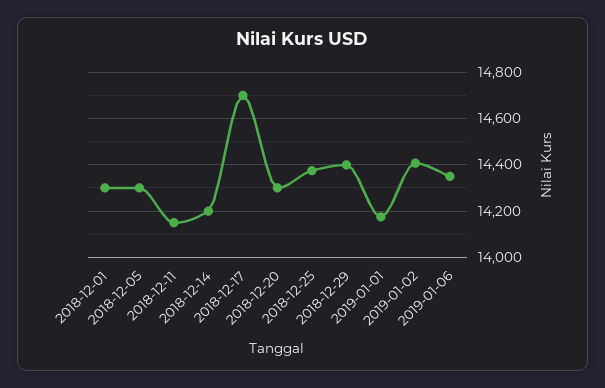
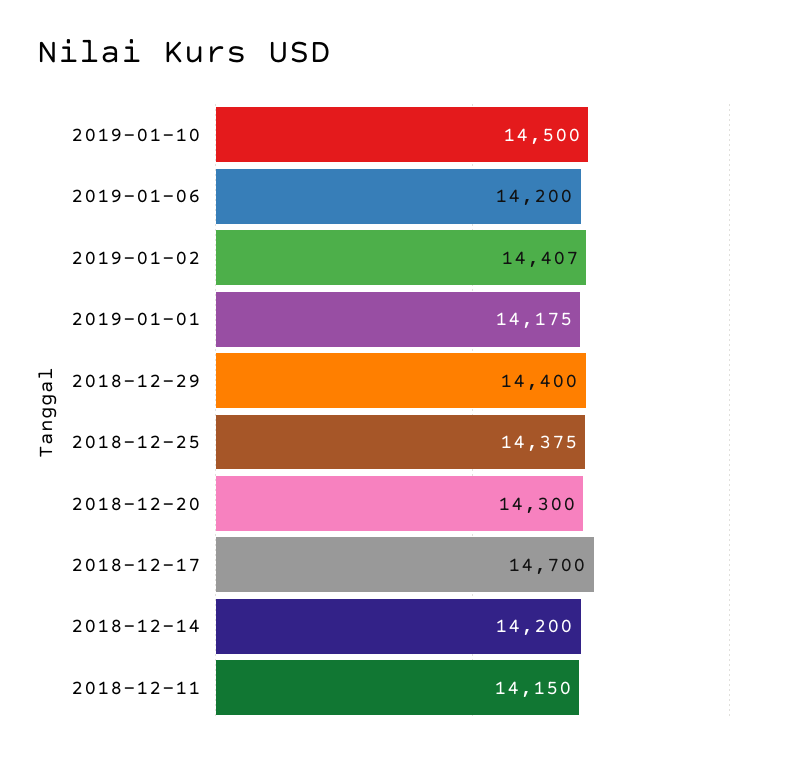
2018-12-01: 14300 -> none
2018-12-05: 14300 -> none
2019-01-06: 14350 -> 14200
2019-01-10: none -> 14500

